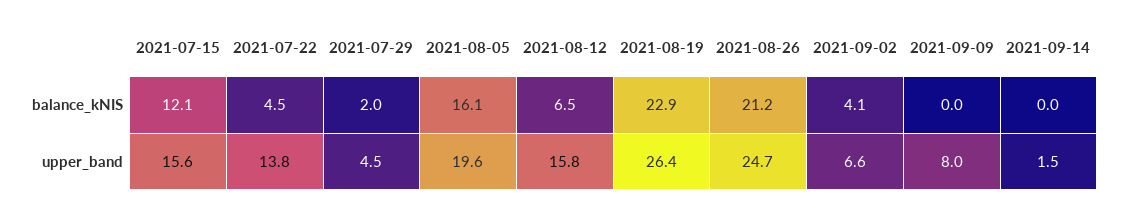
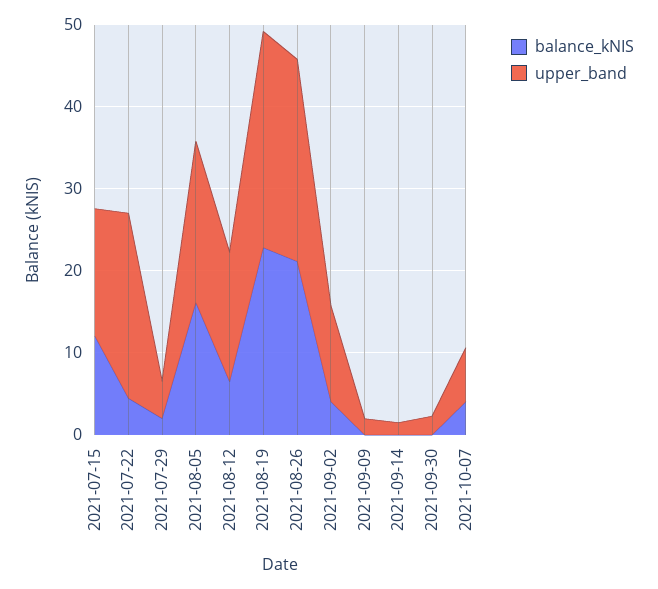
upper_band, 2021-07-22: 13.8 -> 22
upper_band, 2021-09-02: 6.6 -> 12
upper_band, 2021-09-09: 8 -> 2
balance_kNIS, 2021-09-30: none -> 0
upper_band, 2021-09-30: none -> 2
balance_kNIS, 2021-10-07: none -> 4
upper_band, 2021-10-07: none -> 6

